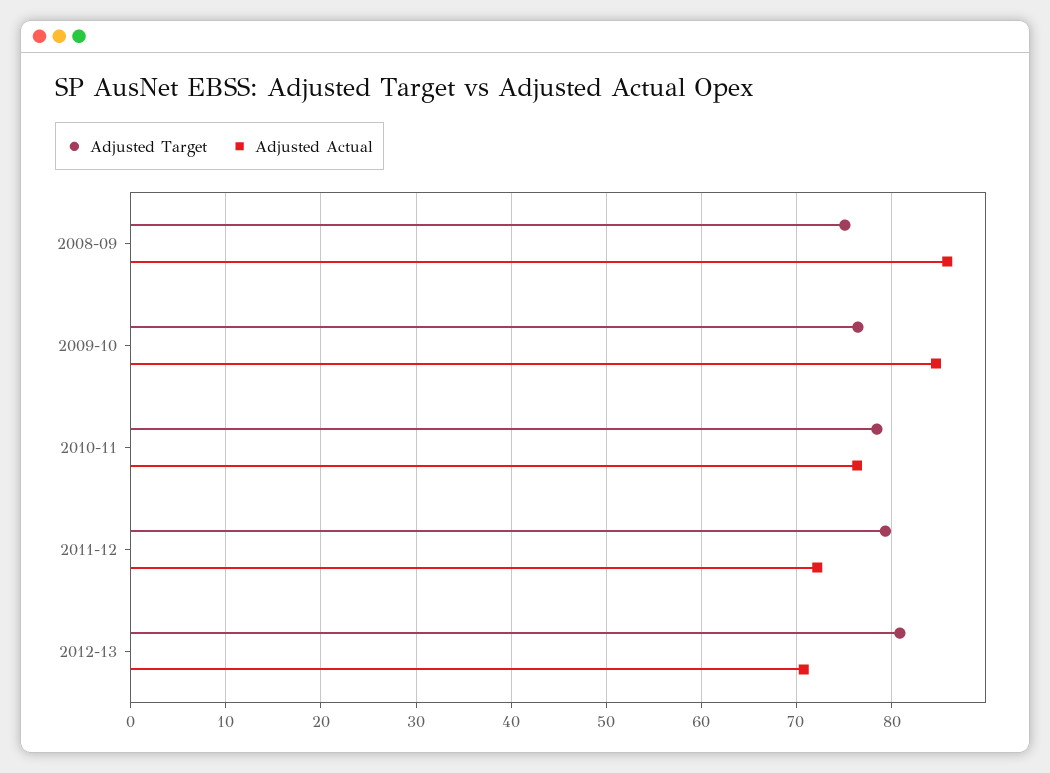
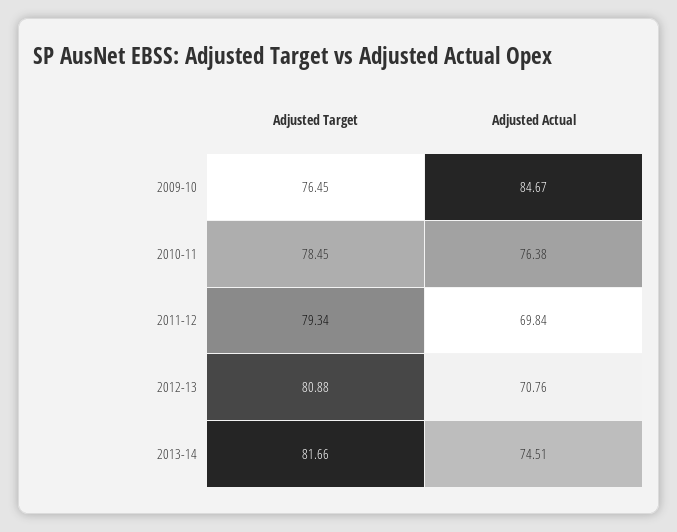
Adjusted Target, 2008-09: 75 -> none
Adjusted Actual, 2008-09: 86 -> none
Adjusted Actual, 2011-12: 72 -> 69.84
Adjusted Target, 2013-14: none -> 81.66
Adjusted Actual, 2013-14: none -> 74.51

